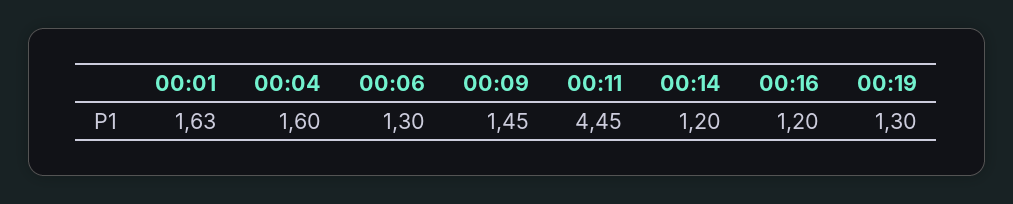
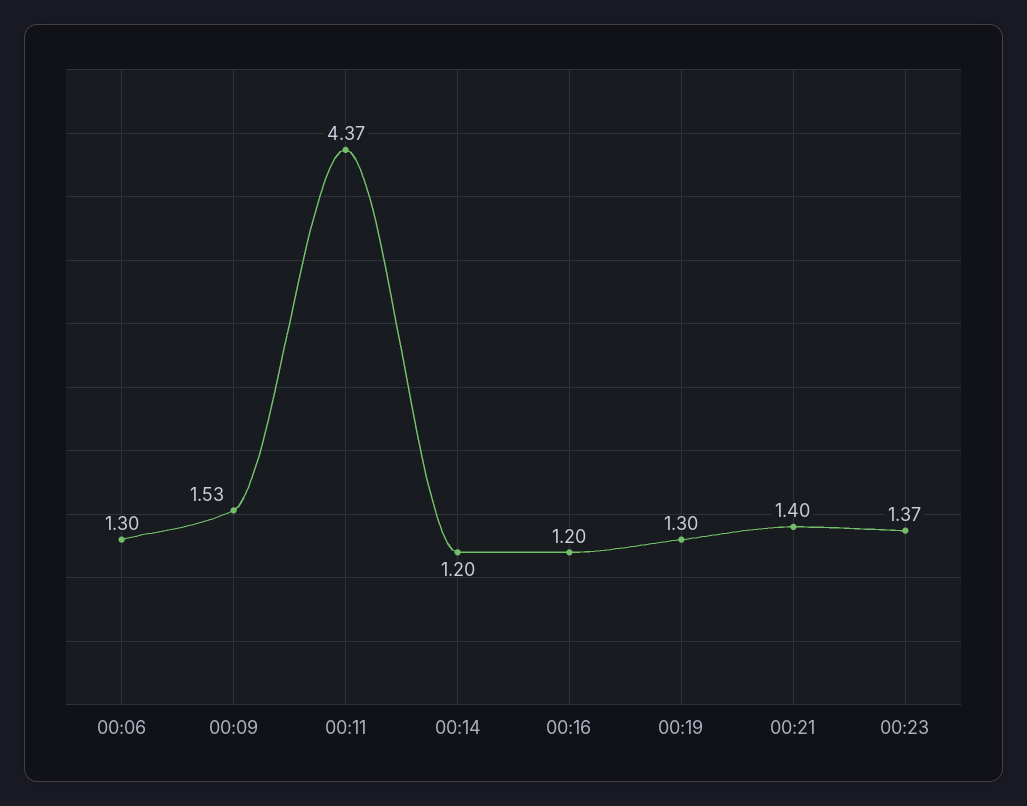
00:01: 1.63 -> none
00:04: 1.6 -> none
00:09: 1.45 -> 1.53
00:11: 4.45 -> 4.37
00:21: none -> 1.4
00:23: none -> 1.37

